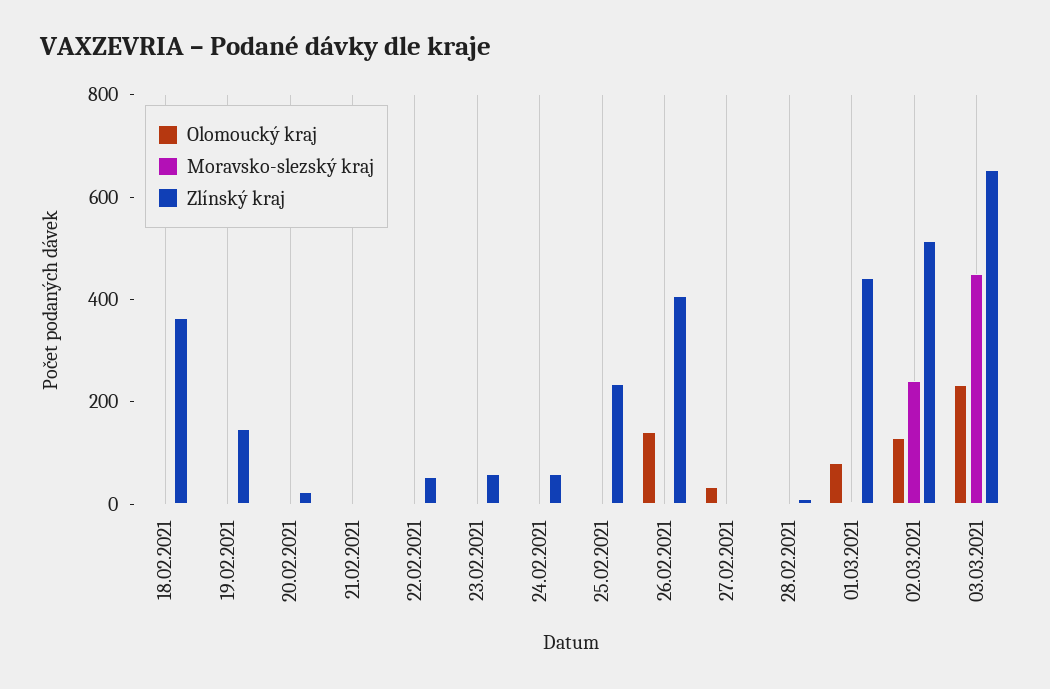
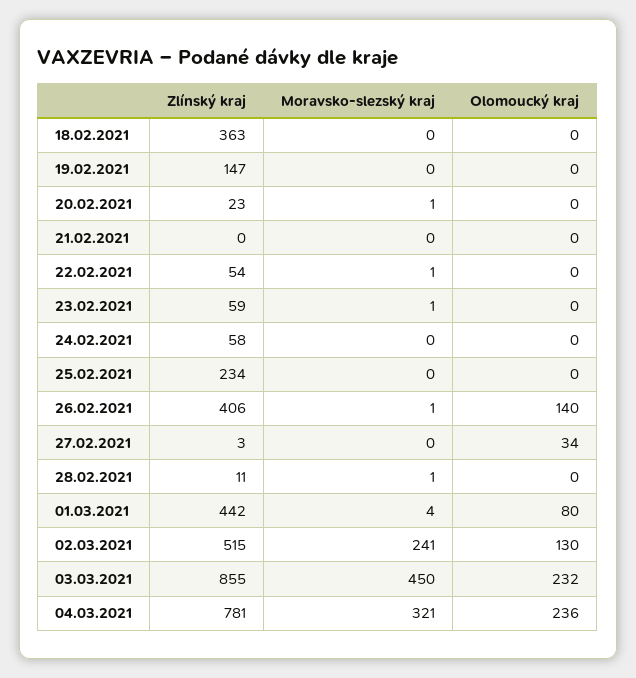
Zlínský kraj, 03.03.2021: 650 -> 855
Zlínský kraj, 04.03.2021: none -> 781
Moravsko-slezský kraj, 04.03.2021: none -> 321
Olomoucký kraj, 04.03.2021: none -> 236

